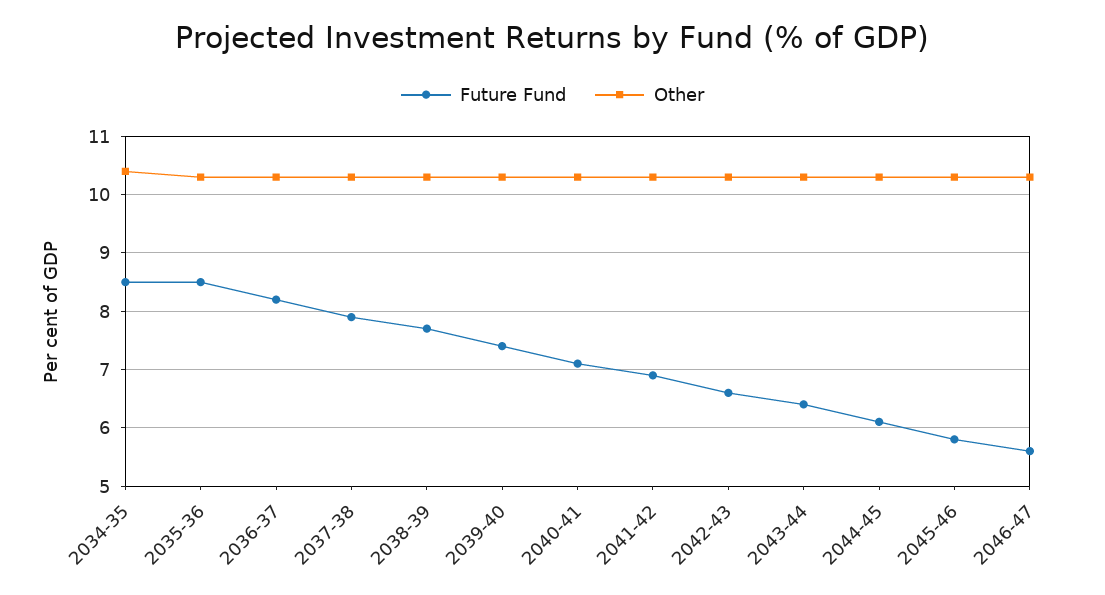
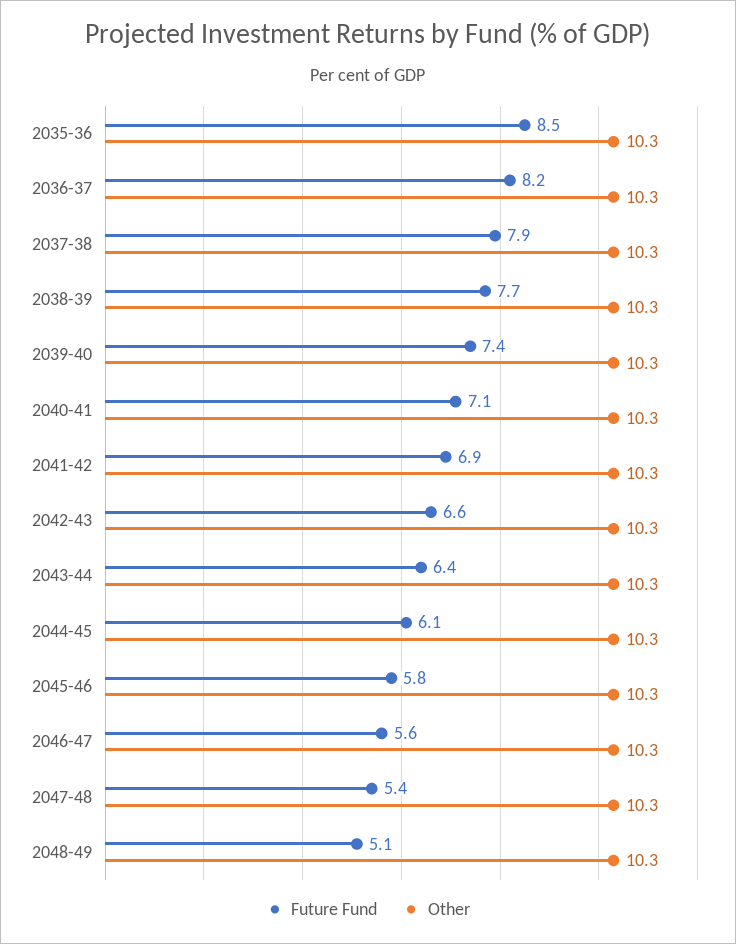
Future Fund, 2034-35: 8.5 -> none
Other, 2034-35: 10.5 -> none
Future Fund, 2047-48: none -> 5.4
Other, 2047-48: none -> 10.3
Future Fund, 2048-49: none -> 5.1
Other, 2048-49: none -> 10.3

